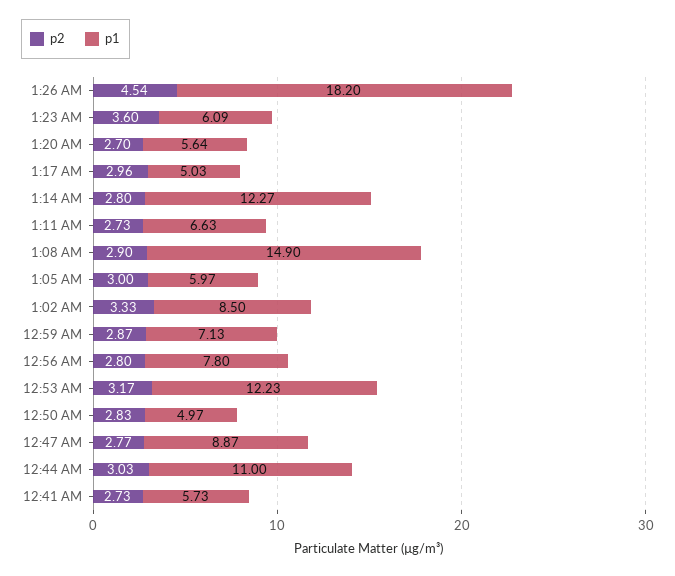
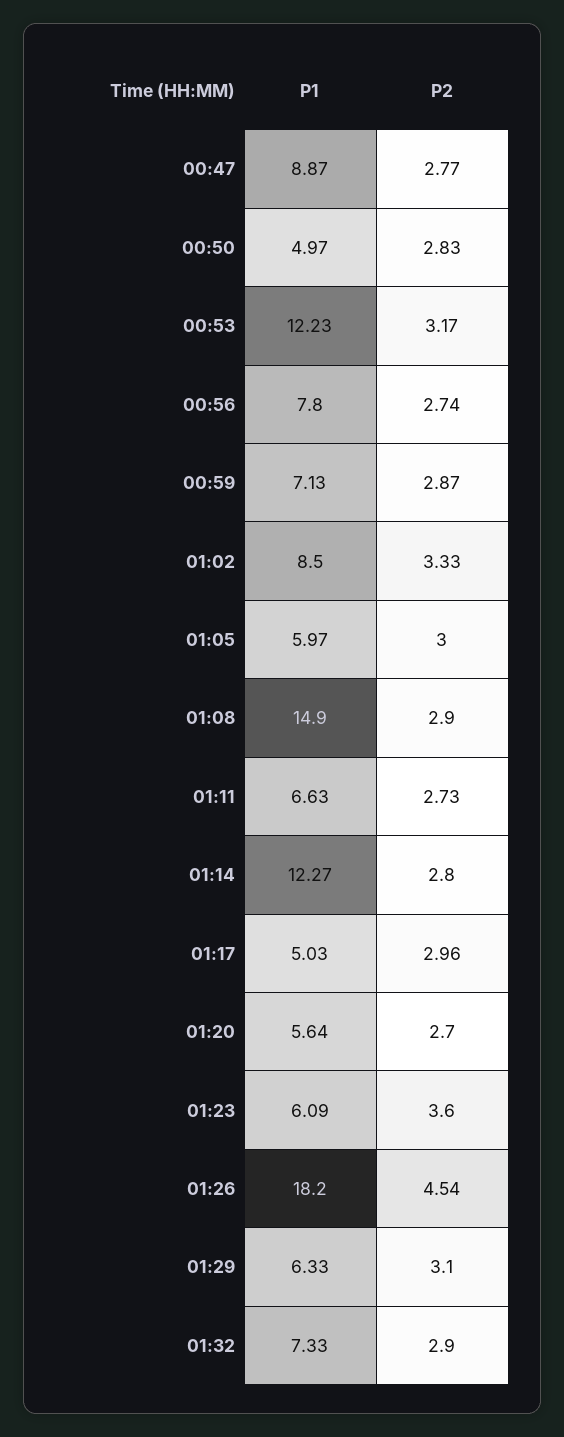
p2, 12:56 AM: 2.8 -> 2.74
p2, 12:44 AM: 3.03 -> none
p1, 12:44 AM: 11 -> none
p2, 12:41 AM: 2.73 -> none
p1, 12:41 AM: 5.73 -> none
p1, 01:29: none -> 6.33
p2, 01:29: none -> 3.1
p1, 01:32: none -> 7.33
p2, 01:32: none -> 2.9

